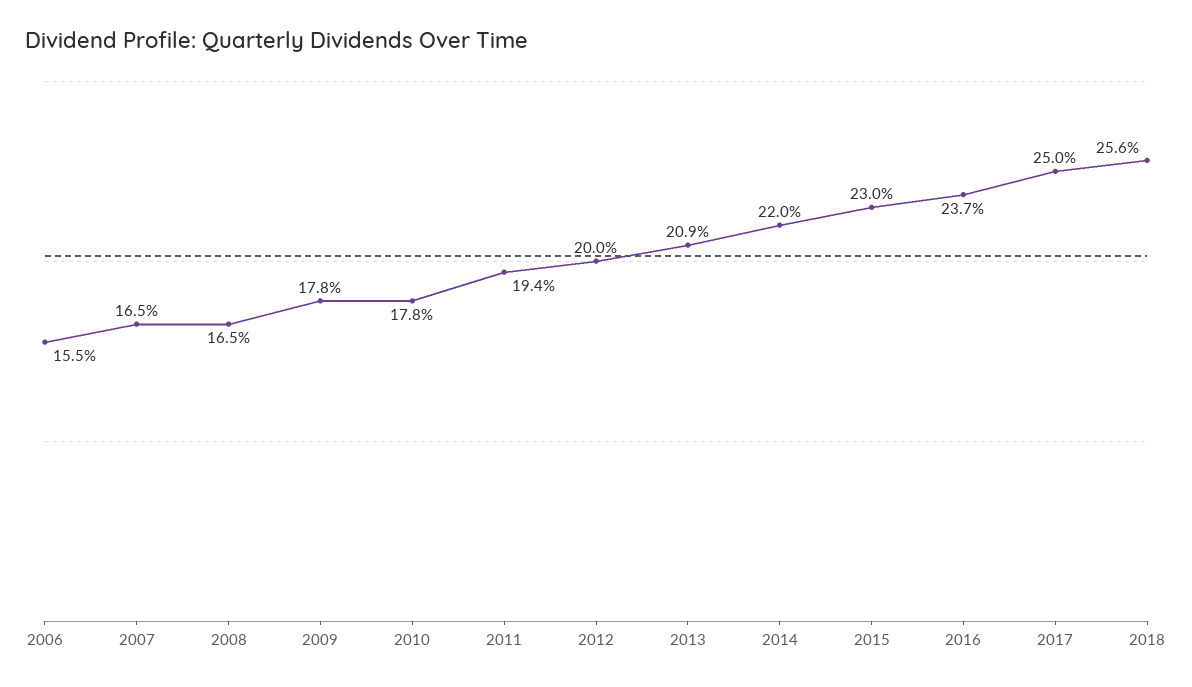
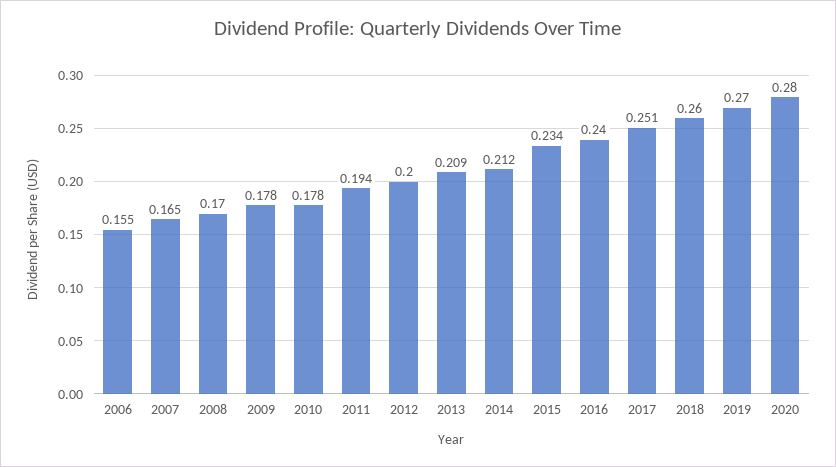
2008: 0.165 -> 0.17
2014: 0.22 -> 0.212
2015: 0.23 -> 0.234
2016: 0.237 -> 0.24
2017: 0.25 -> 0.251
2018: 0.256 -> 0.26
2019: none -> 0.27
2020: none -> 0.28

